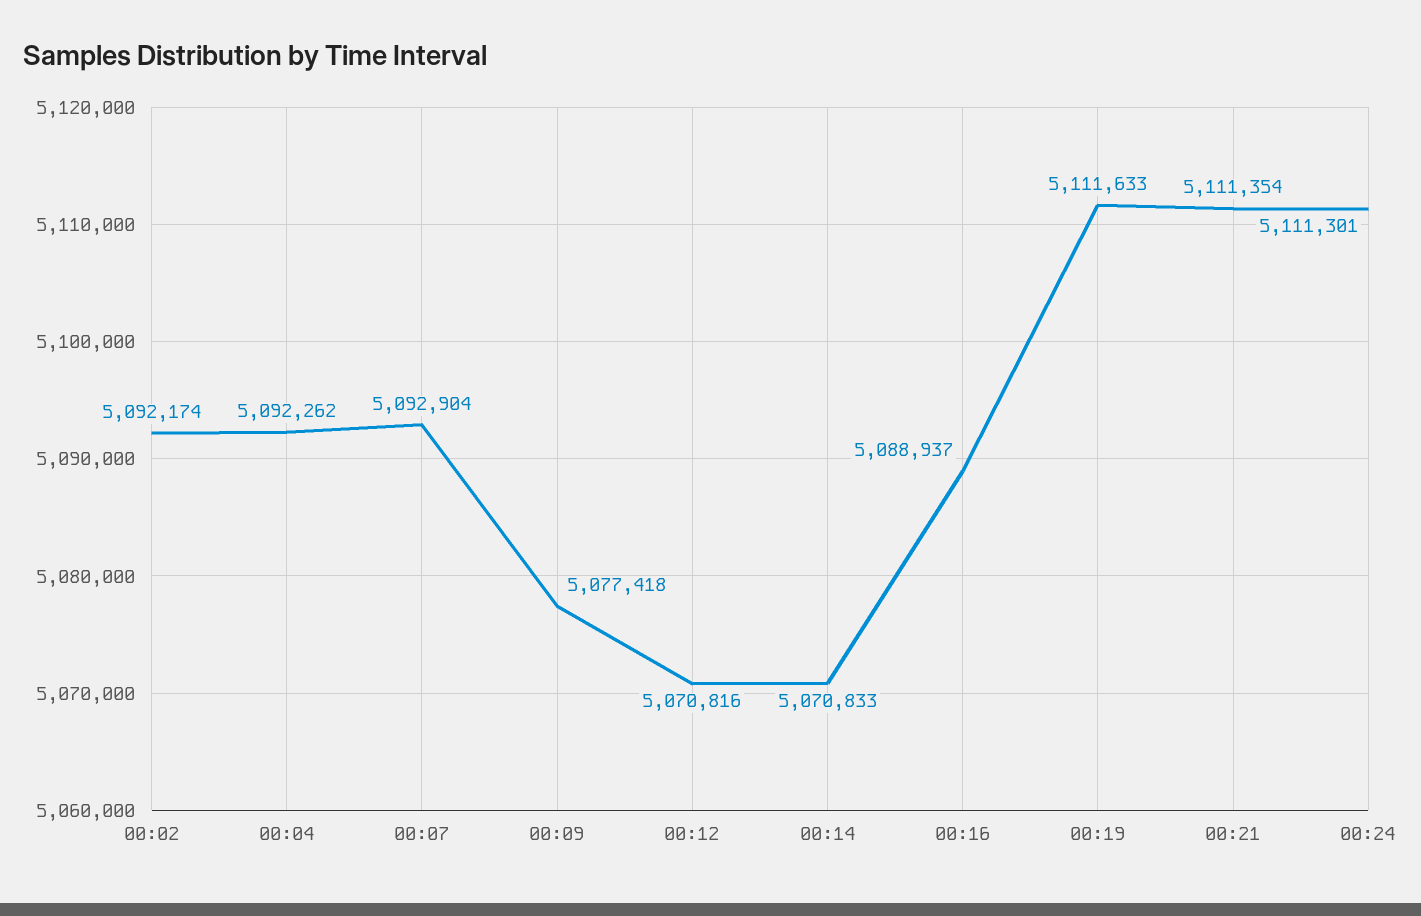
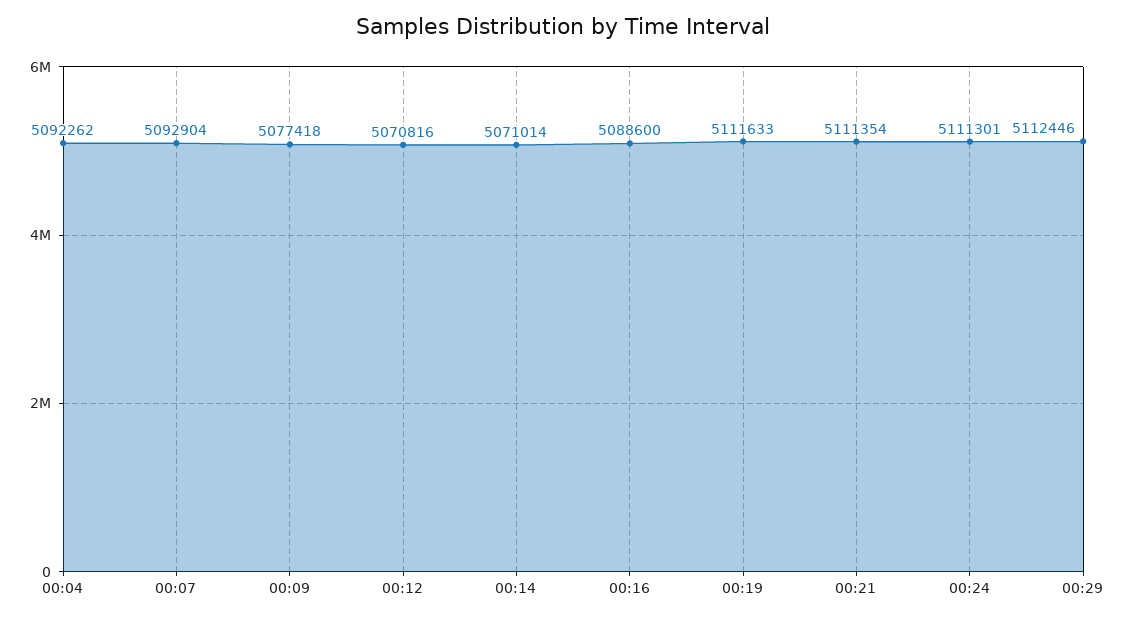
00:02: 5092174 -> none
00:14: 5070833 -> 5071014
00:16: 5088937 -> 5088600
00:29: none -> 5112446

